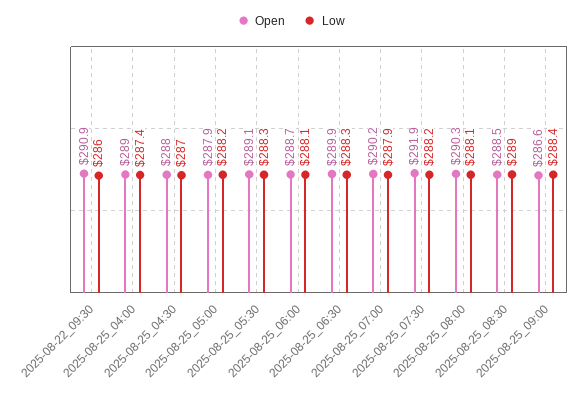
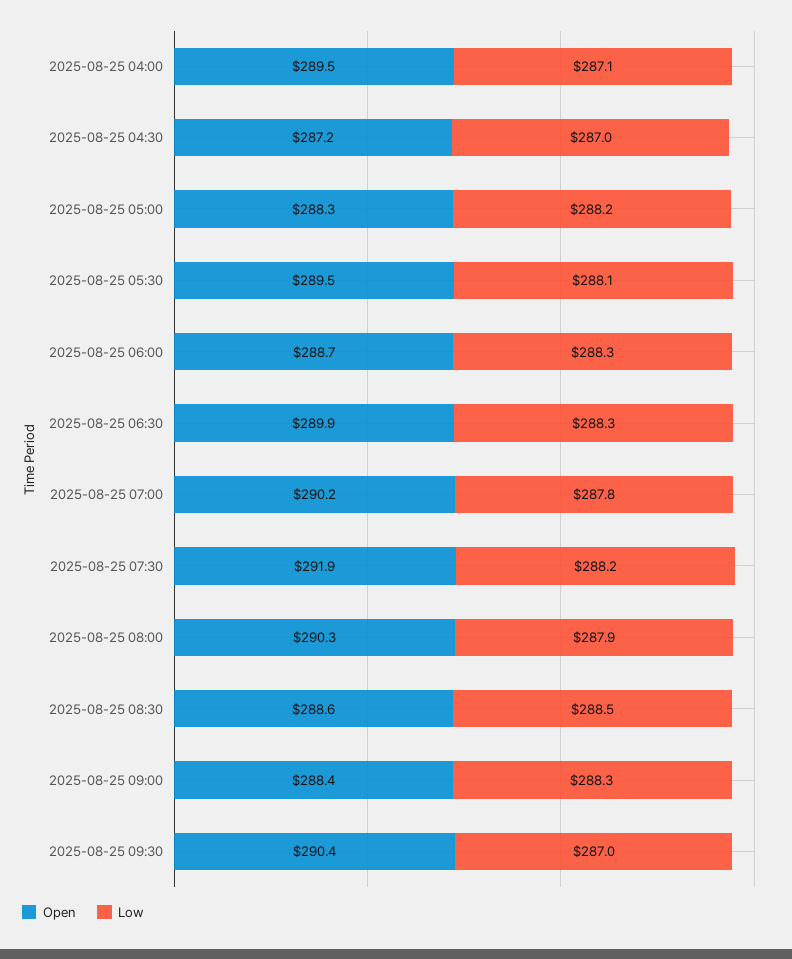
Open, 2025-08-22_09:30: 290.9 -> none
Low, 2025-08-22_09:30: 286 -> none
Open, 2025-08-25_04:00: 289 -> 289.5
Low, 2025-08-25_04:00: 287.4 -> 287.1
Open, 2025-08-25_04:30: 288 -> 287.2
Open, 2025-08-25_05:00: 287.9 -> 288.3
Open, 2025-08-25_05:30: 289.1 -> 289.5
Low, 2025-08-25_05:30: 288.3 -> 288.1
Low, 2025-08-25_06:00: 288.1 -> 288.3
Low, 2025-08-25_07:00: 287.9 -> 287.8
Low, 2025-08-25_08:00: 288.1 -> 287.9
Open, 2025-08-25_08:30: 288.5 -> 288.6
Low, 2025-08-25_08:30: 289 -> 288.5
Open, 2025-08-25_09:00: 286.6 -> 288.4
Low, 2025-08-25_09:00: 288.4 -> 288.3
Open, 2025-08-25 09:30: none -> 290.4
Low, 2025-08-25 09:30: none -> 287

